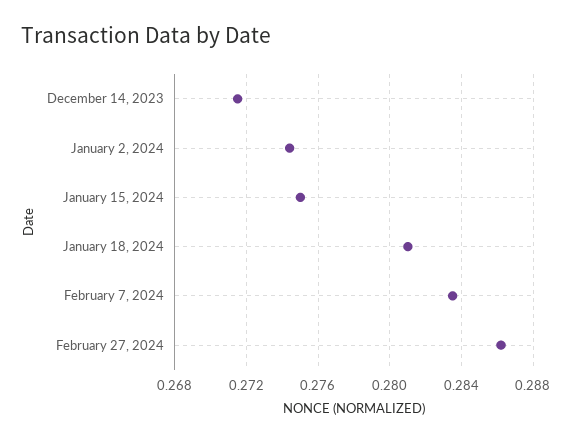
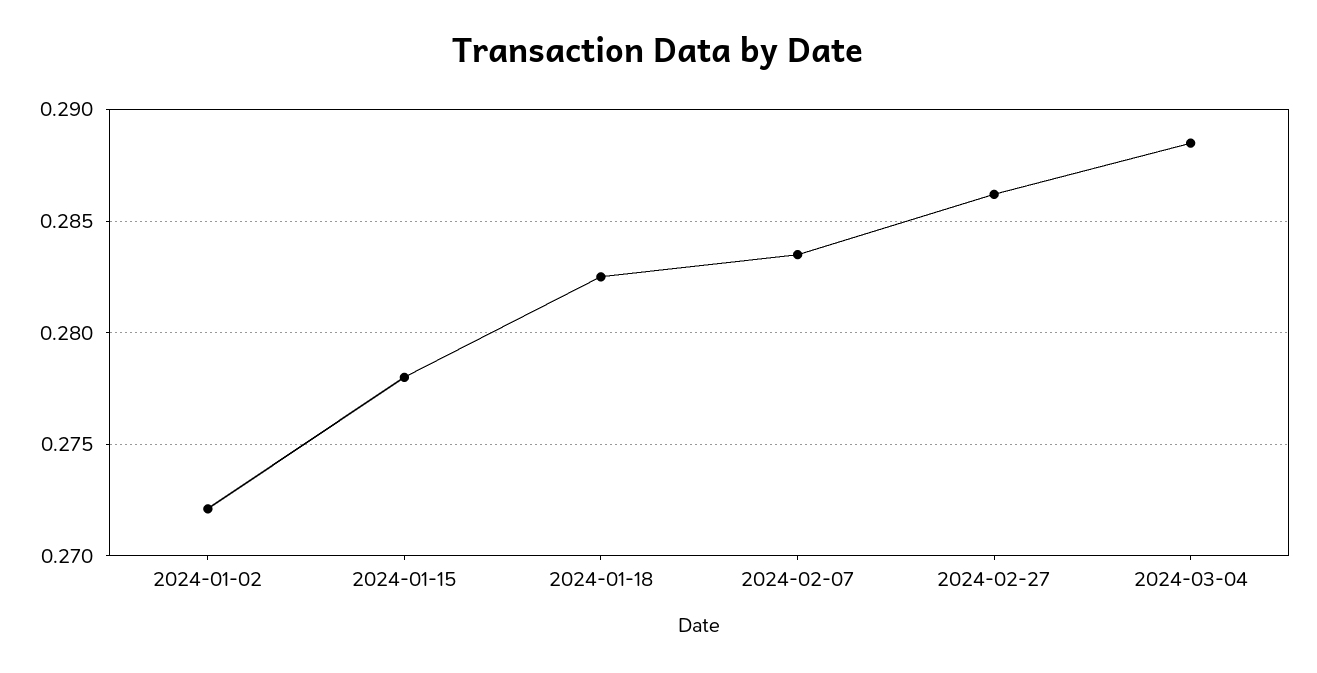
December 14, 2023: 0.2715 -> none
January 2, 2024: 0.2745 -> 0.272
January 15, 2024: 0.275 -> 0.278
January 18, 2024: 0.281 -> 0.2825
2024-03-04: none -> 0.2885

